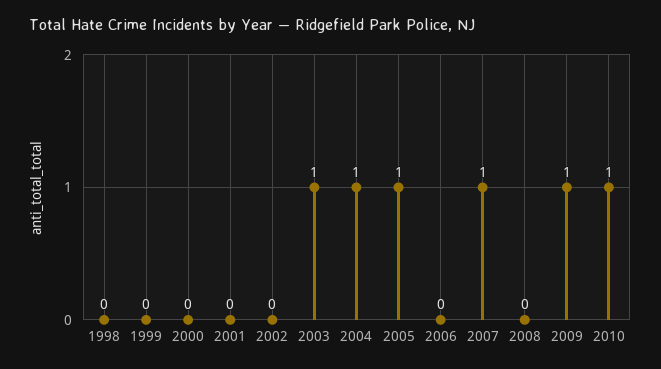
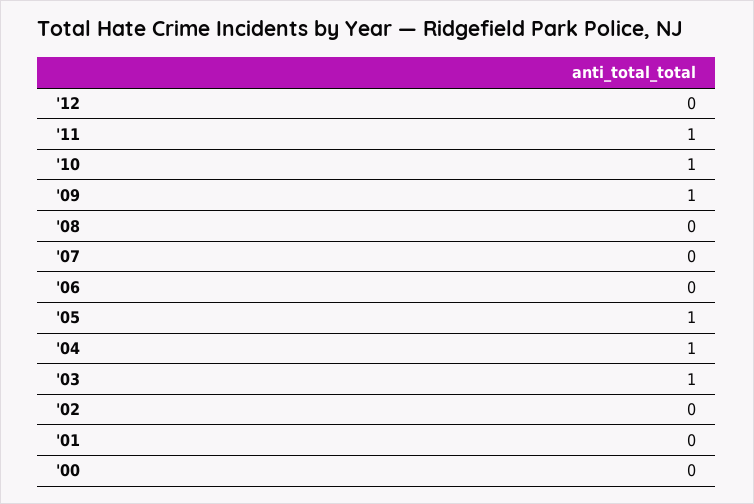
1998: 0 -> none
1999: 0 -> none
2007: 1 -> 0
'12: none -> 0
'11: none -> 1

